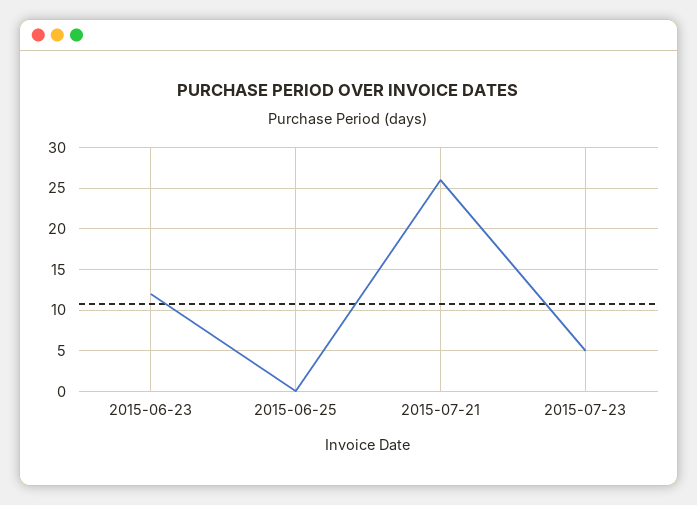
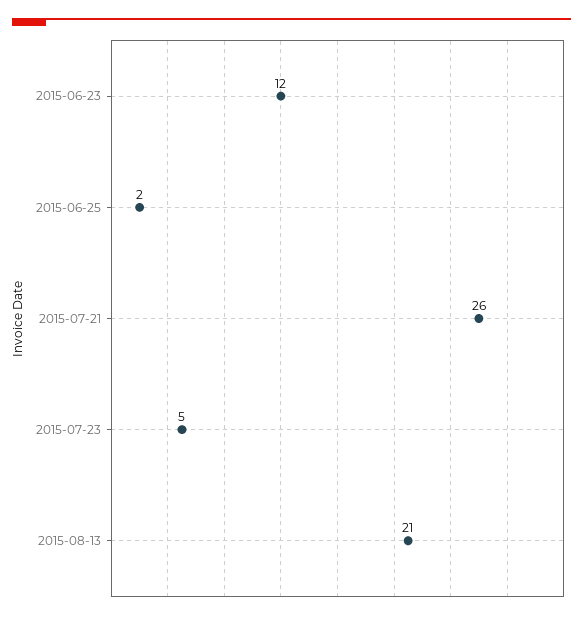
2015-06-25: 0 -> 2
2015-08-13: none -> 21

